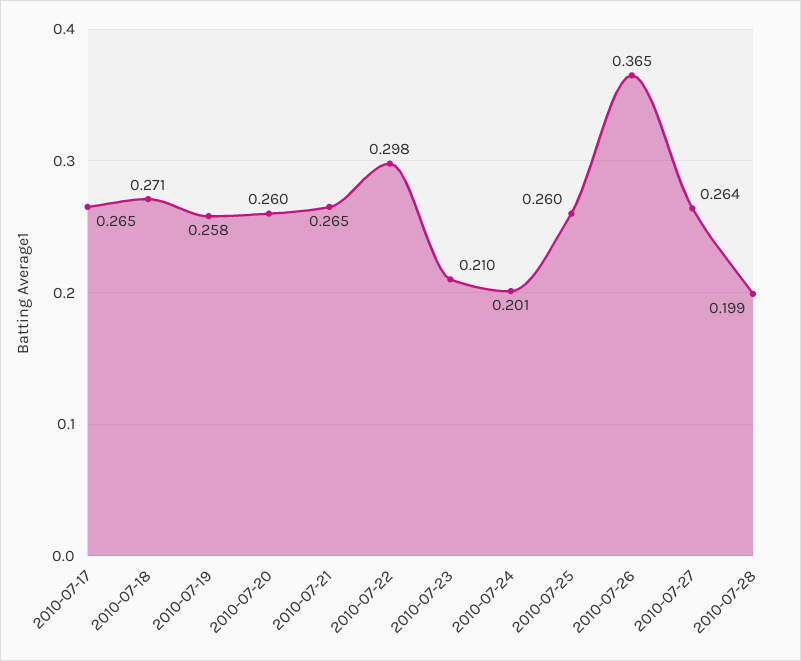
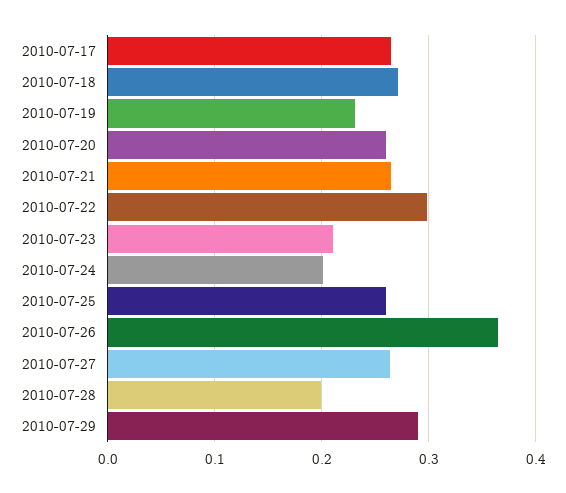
2010-07-19: 0.258 -> 0.23
2010-07-29: none -> 0.29

